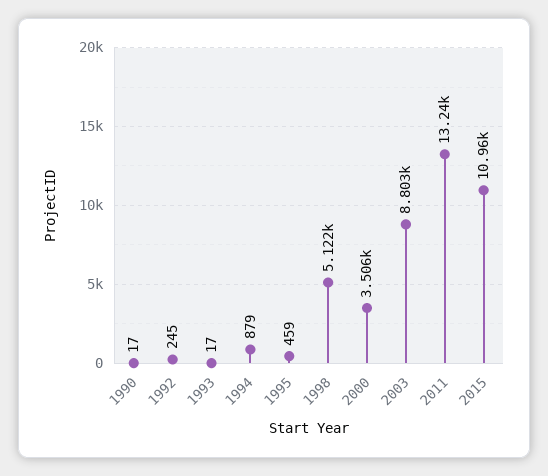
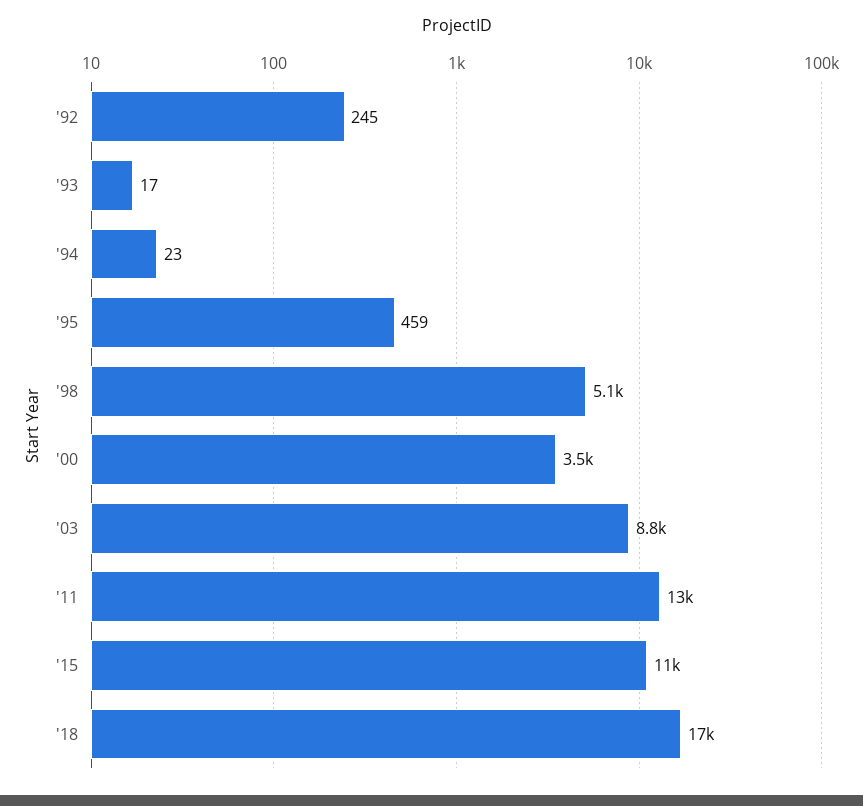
1990: 17 -> none
1994: 879 -> 23
'18: none -> 17000

